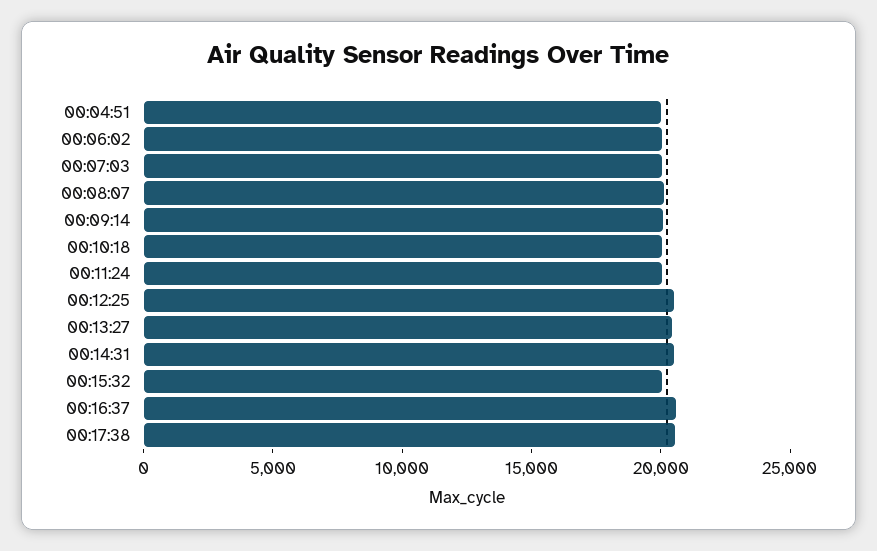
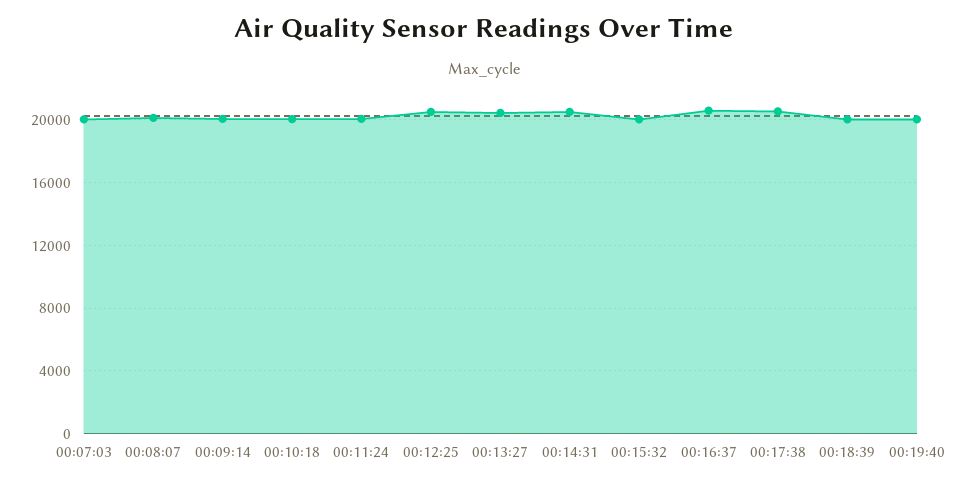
00:04:51: 20000 -> none
00:06:02: 20000 -> none
00:18:39: none -> 20000
00:19:40: none -> 20000

